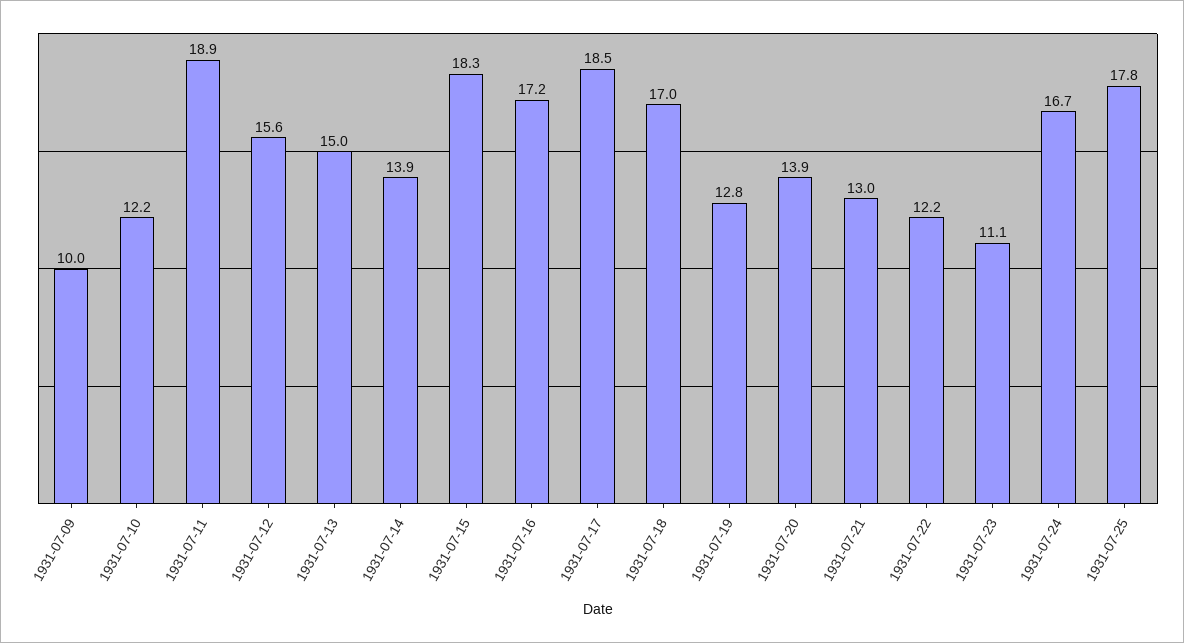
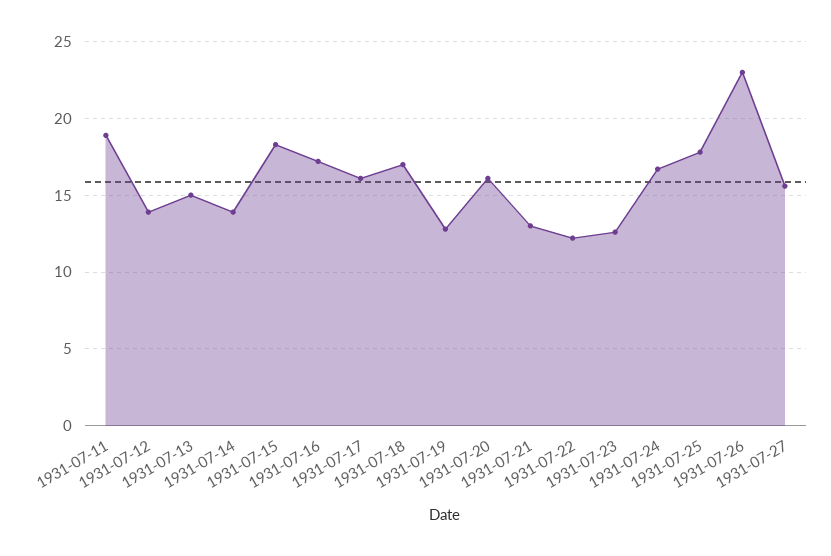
1931-07-09: 10 -> none
1931-07-10: 12.2 -> none
1931-07-12: 15.6 -> 14
1931-07-17: 18.5 -> 16
1931-07-20: 13.9 -> 16
1931-07-23: 11.1 -> 12.5
1931-07-26: none -> 23
1931-07-27: none -> 15.5

